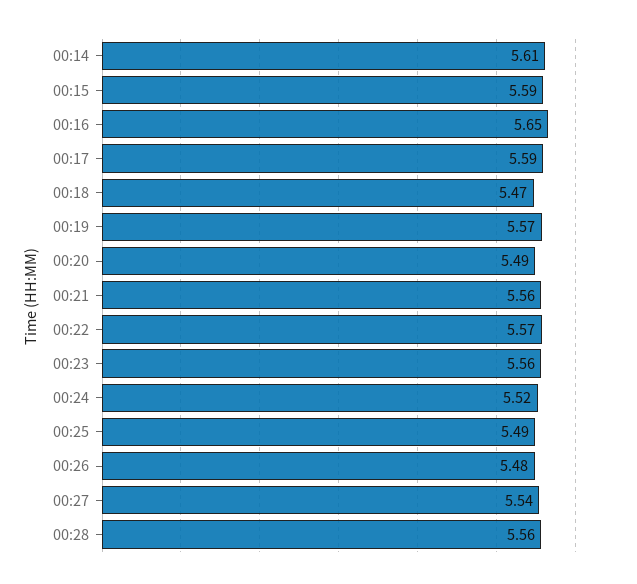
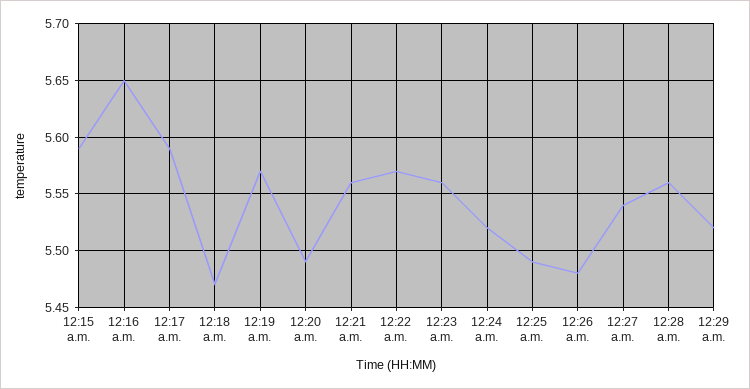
00:14: 5.61 -> none
12:29 a.m.: none -> 5.52

